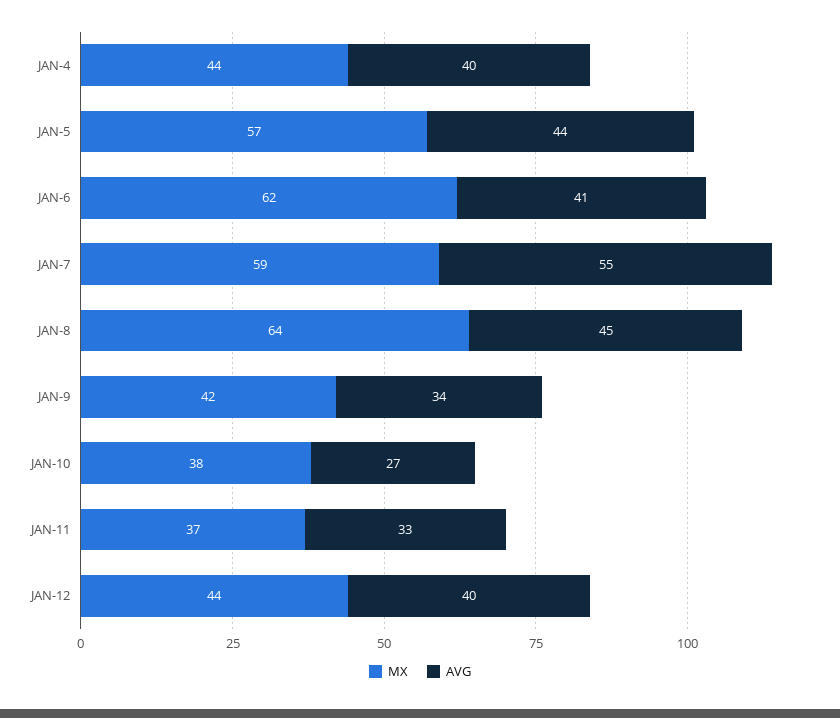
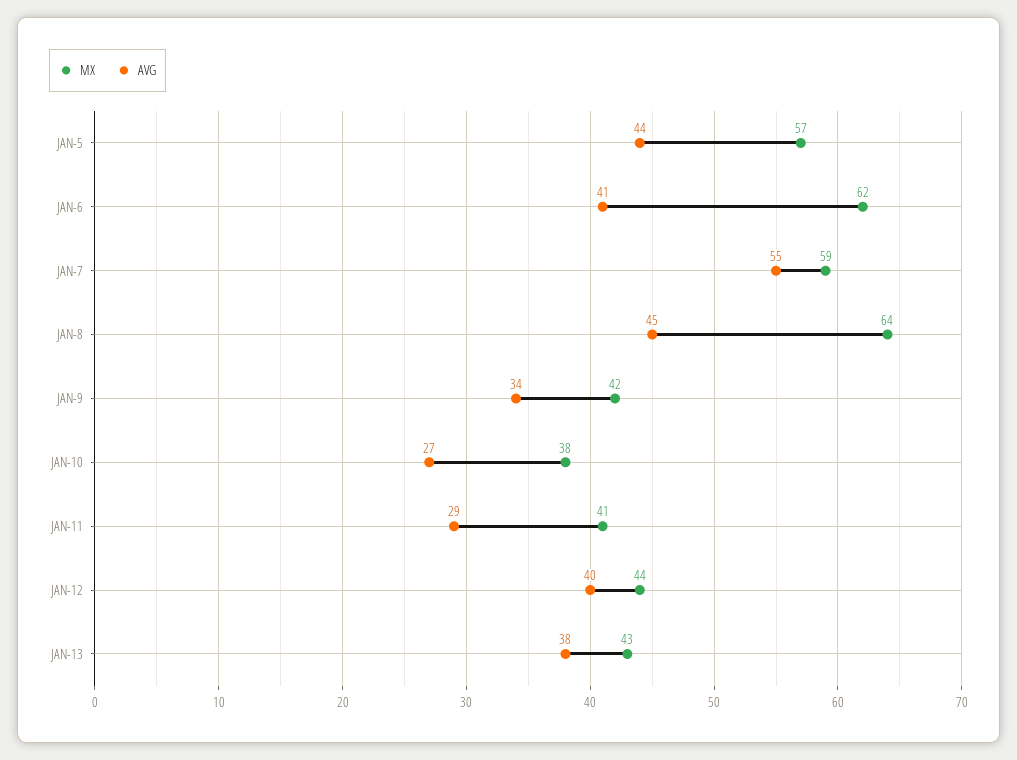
MX, JAN-4: 44 -> none
AVG, JAN-4: 40 -> none
MX, JAN-11: 37 -> 41
AVG, JAN-11: 33 -> 29
MX, JAN-13: none -> 43
AVG, JAN-13: none -> 38

